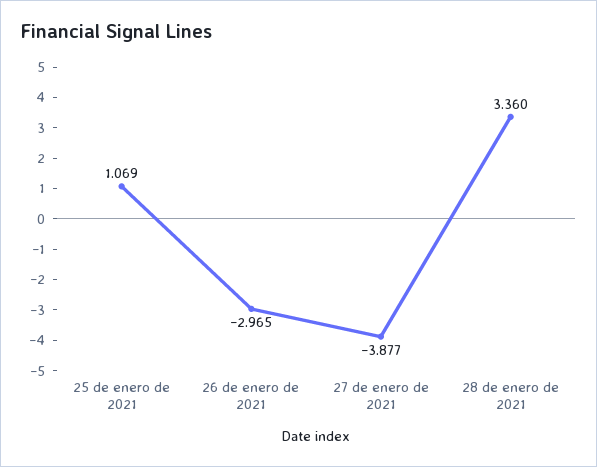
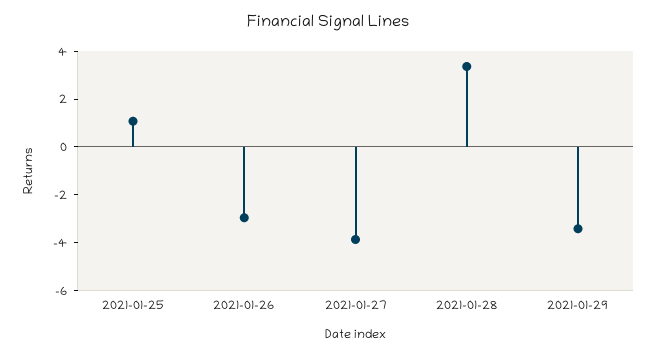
2021-01-29: none -> -3.5

